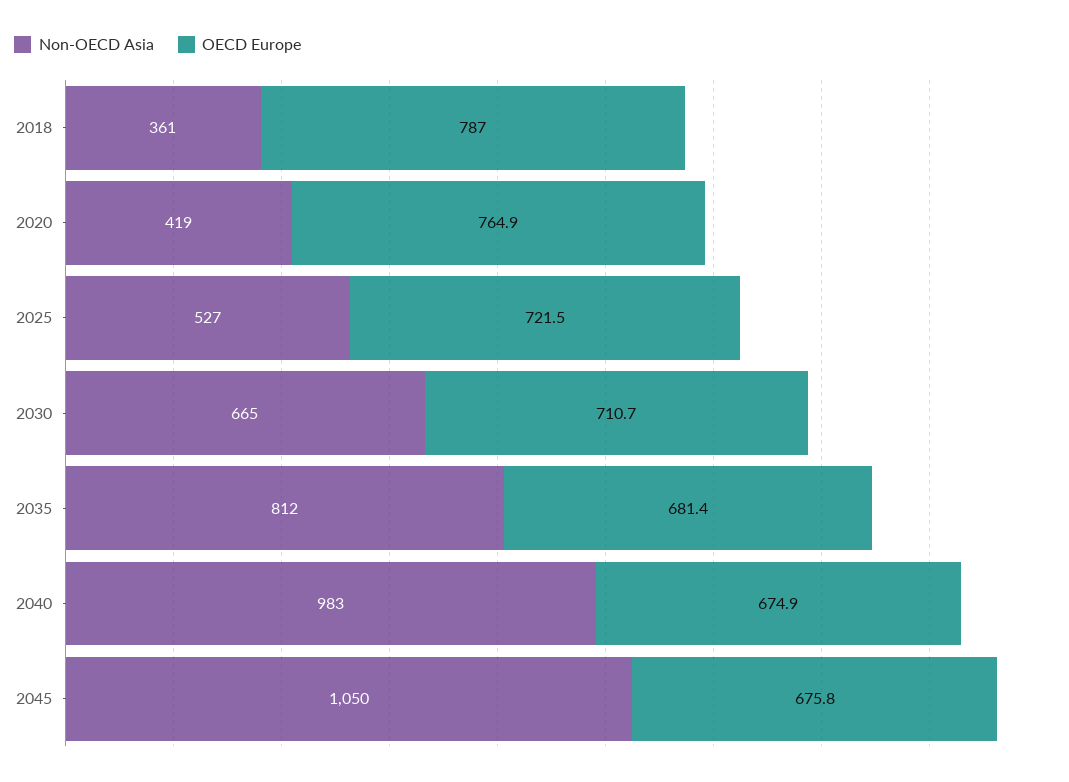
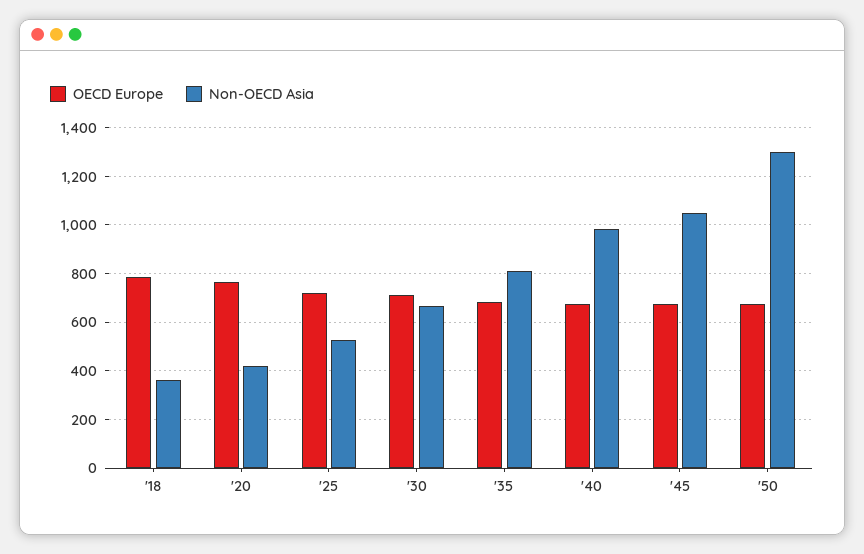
OECD Europe, '50: none -> 675
Non-OECD Asia, '50: none -> 1300

